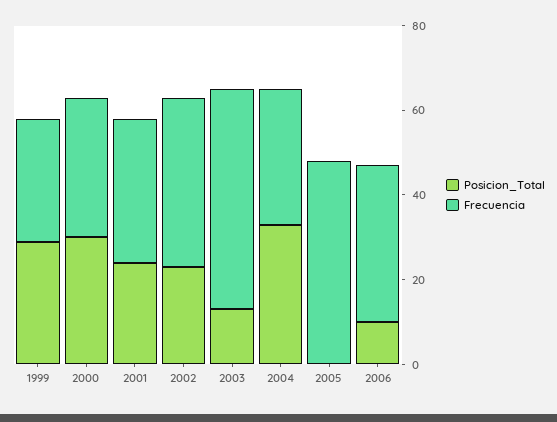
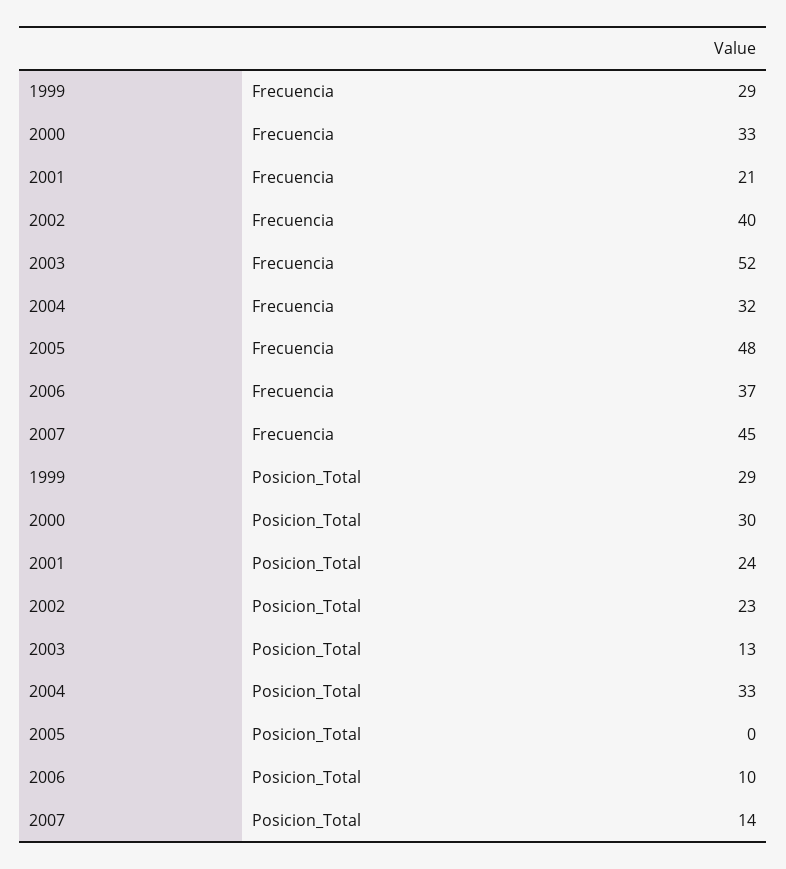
Frecuencia, 2001: 35 -> 21
Frecuencia, 2007: none -> 45
Posicion_Total, 2007: none -> 14

